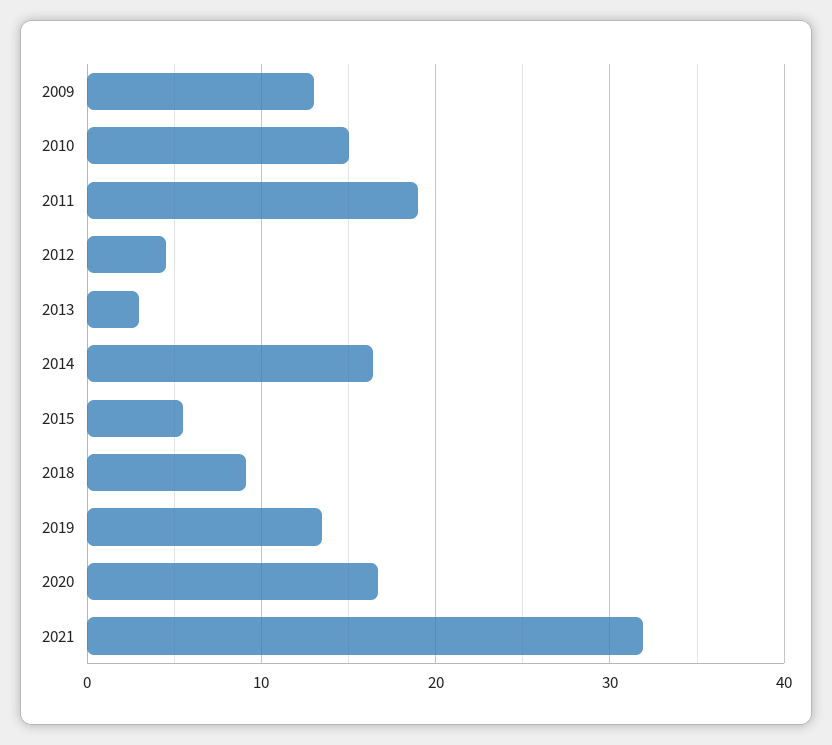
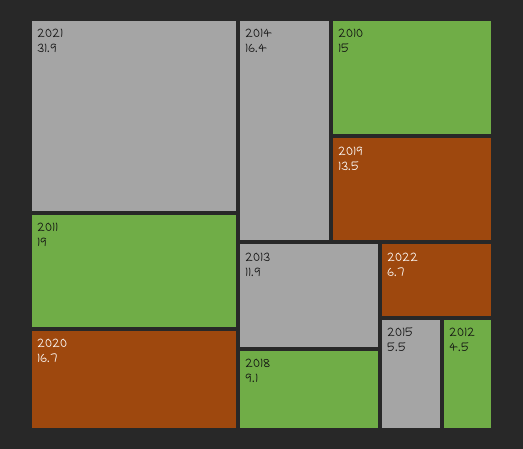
2009: 13 -> none
2013: 3 -> 11.9
2022: none -> 6.7

